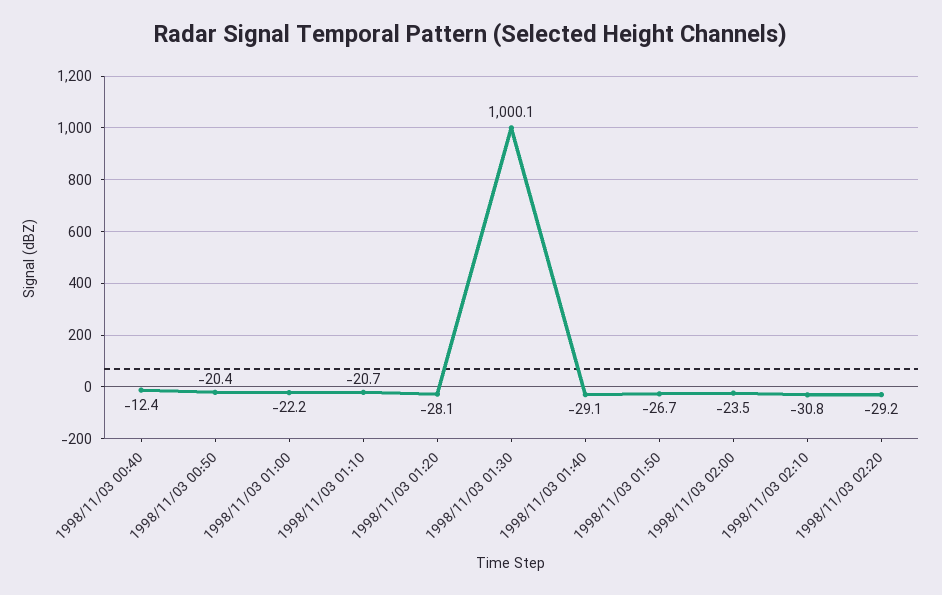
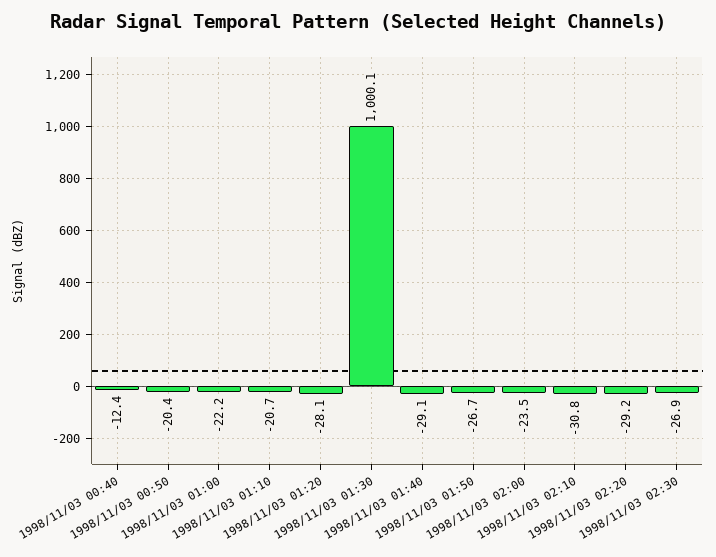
1998/11/03 02:30: none -> -26.9

